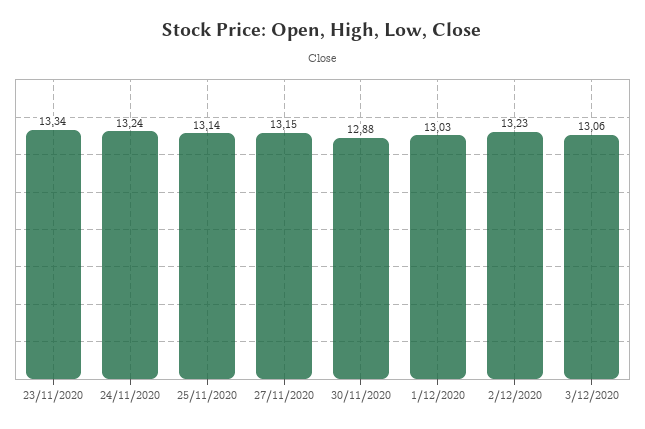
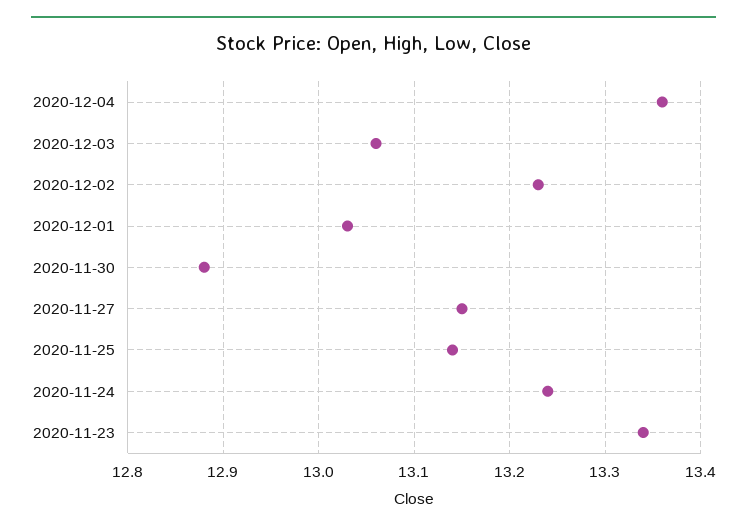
2020-12-04: none -> 13.36

